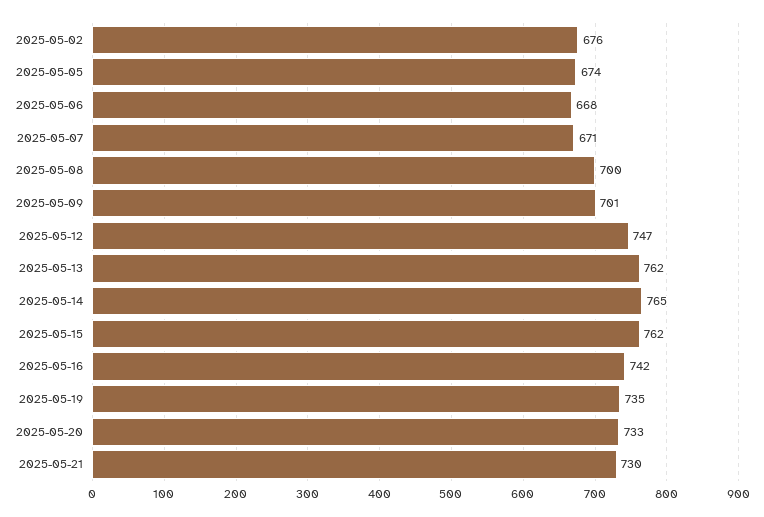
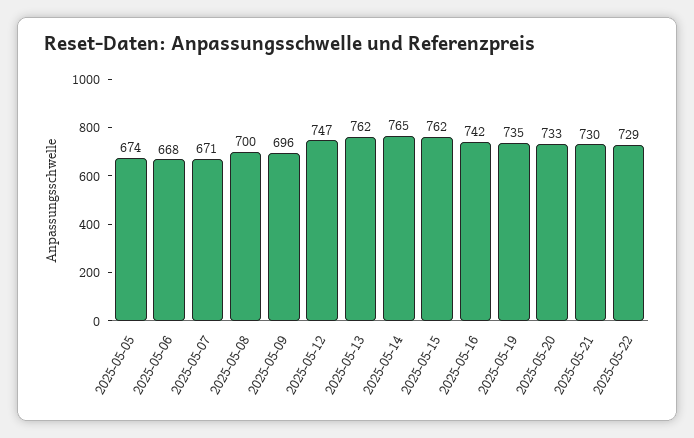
2025-05-02: 676 -> none
2025-05-09: 701 -> 696
2025-05-22: none -> 729

